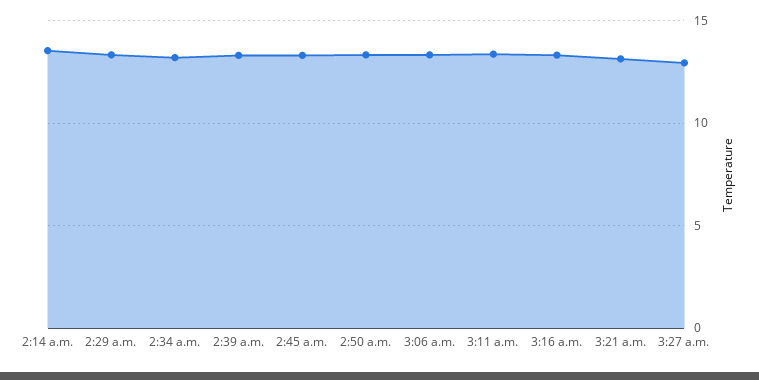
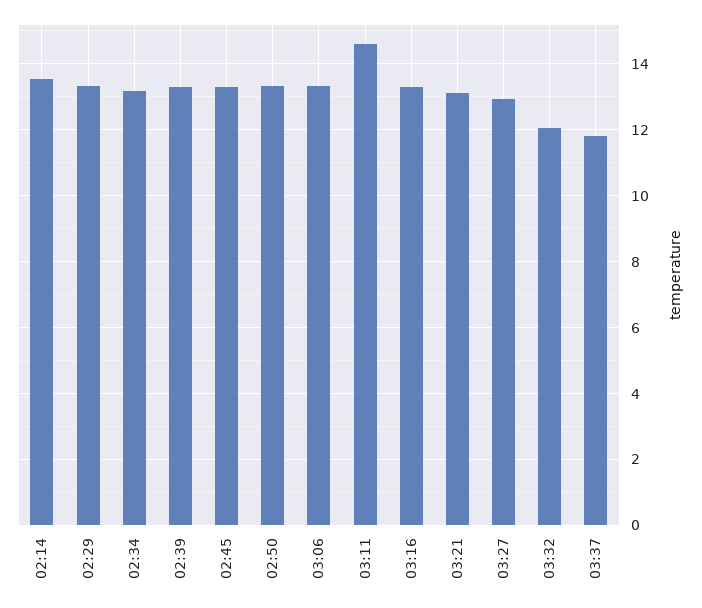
3:11 a.m.: 13.5 -> 14.6
03:32: none -> 12
03:37: none -> 11.8

